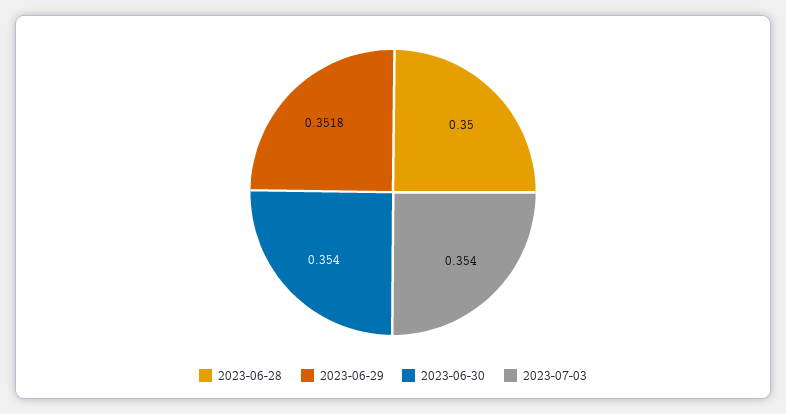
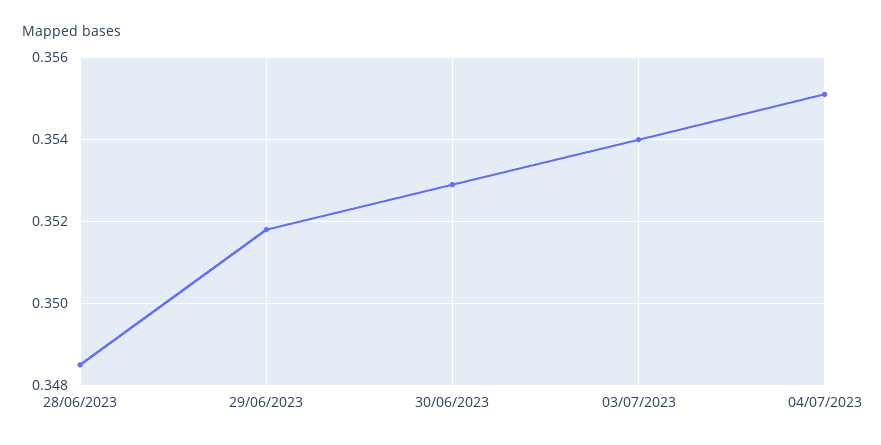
2023-06-28: 0.35 -> 0.3485
2023-06-30: 0.354 -> 0.353
04/07/2023: none -> 0.355

